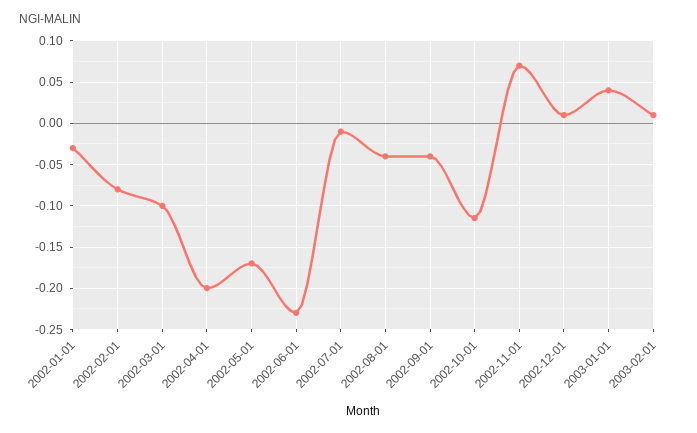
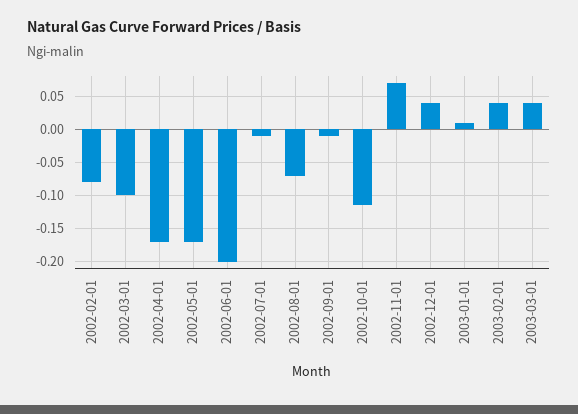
2002-01-01: -0.03 -> none
2002-04-01: -0.2 -> -0.17
2002-06-01: -0.23 -> -0.2
2002-08-01: -0.04 -> -0.07
2002-09-01: -0.04 -> -0.01
2002-12-01: 0.01 -> 0.04
2003-01-01: 0.04 -> 0.01
2003-02-01: 0.01 -> 0.04
2003-03-01: none -> 0.04

